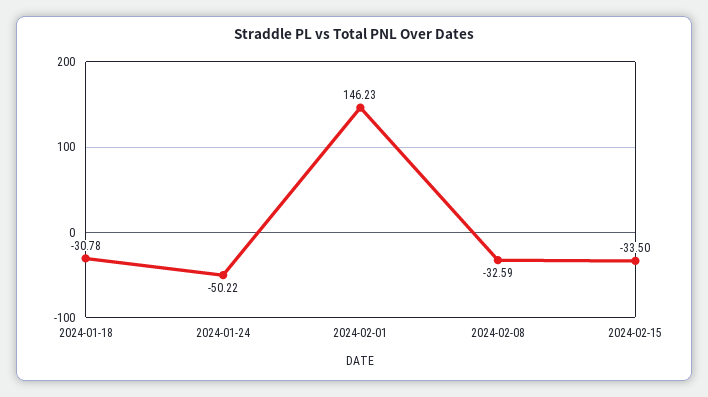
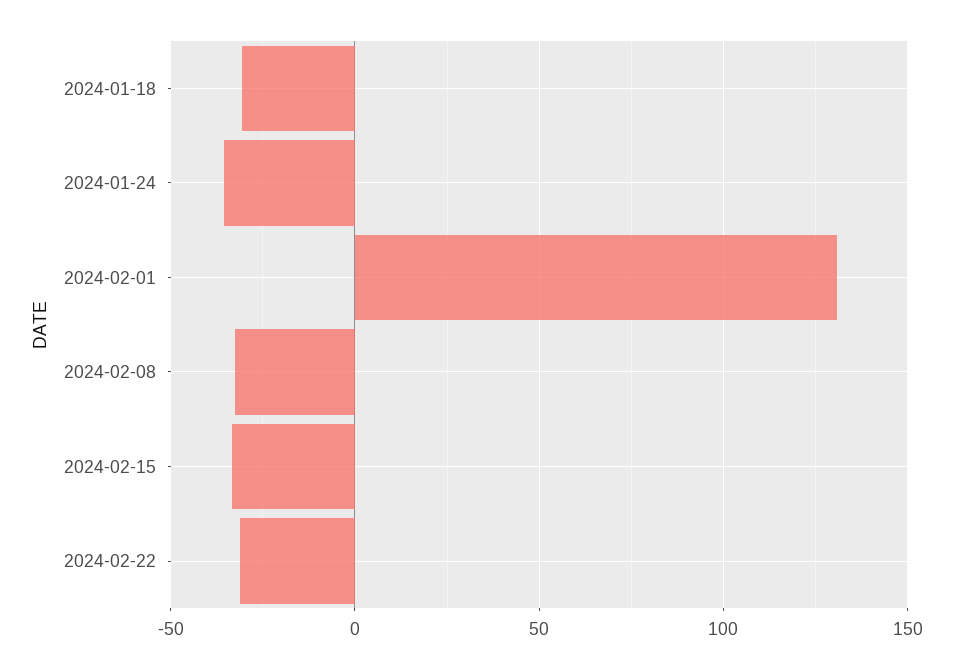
2024-01-24: -50.22 -> -35
2024-02-01: 146.23 -> 130
2024-02-22: none -> -30

